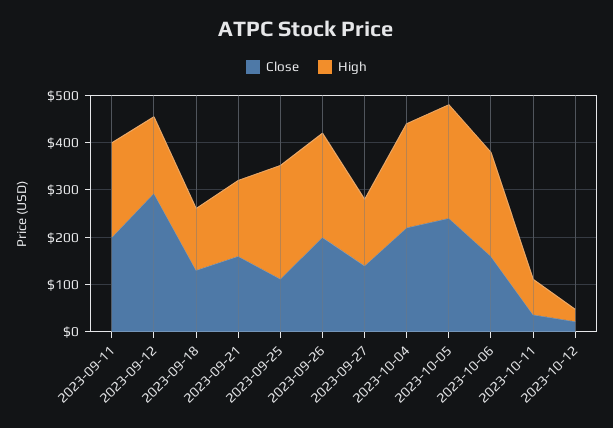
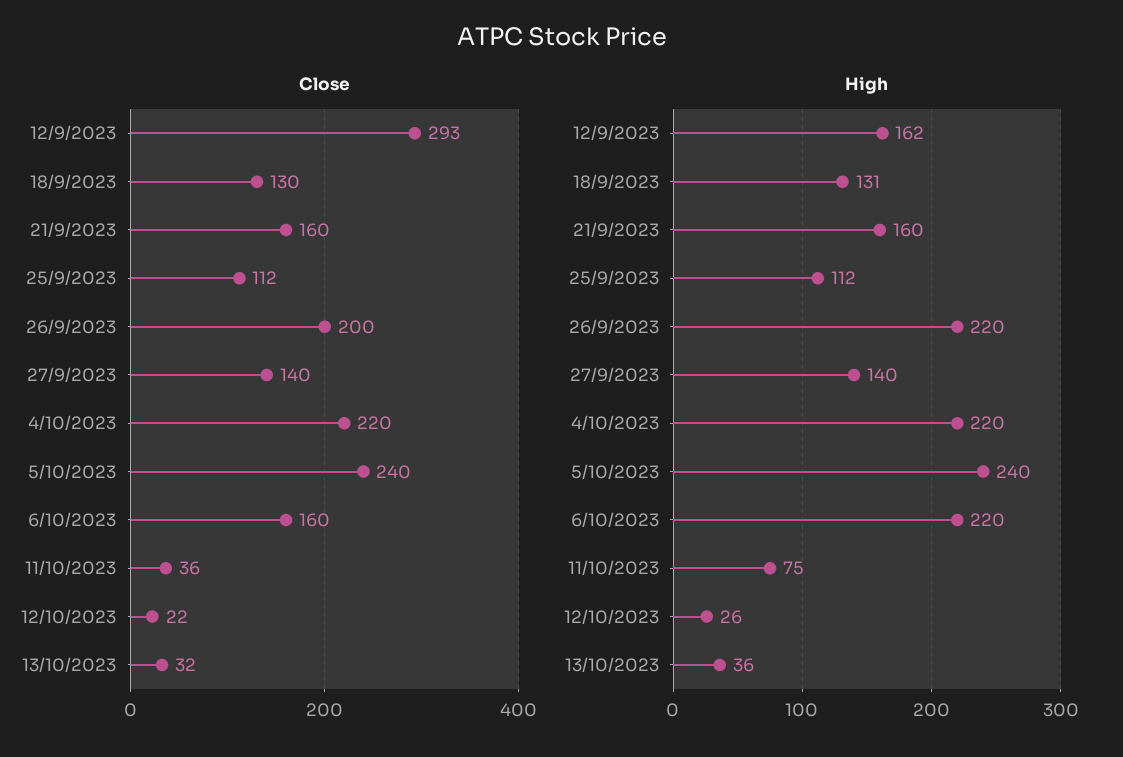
Close, 2023-09-11: 200 -> none
High, 2023-09-11: 200 -> none
High, 2023-09-25: 240 -> 112
Close, 13/10/2023: none -> 32
High, 13/10/2023: none -> 36

